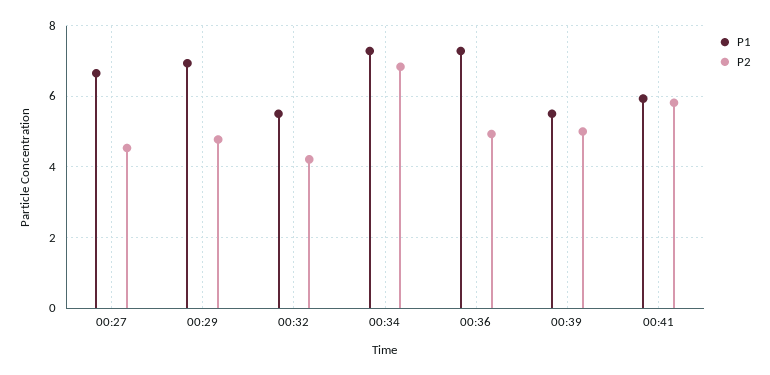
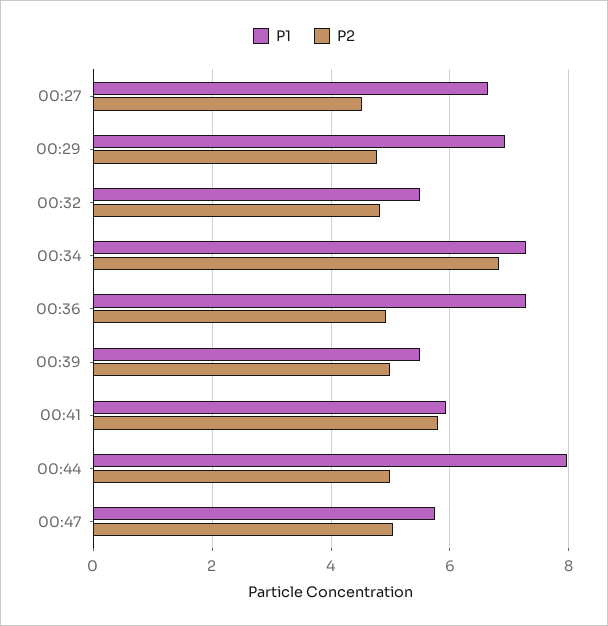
P2, 00:32: 4.2 -> 4.8
P1, 00:44: none -> 8
P2, 00:44: none -> 5
P1, 00:47: none -> 5.8
P2, 00:47: none -> 5

